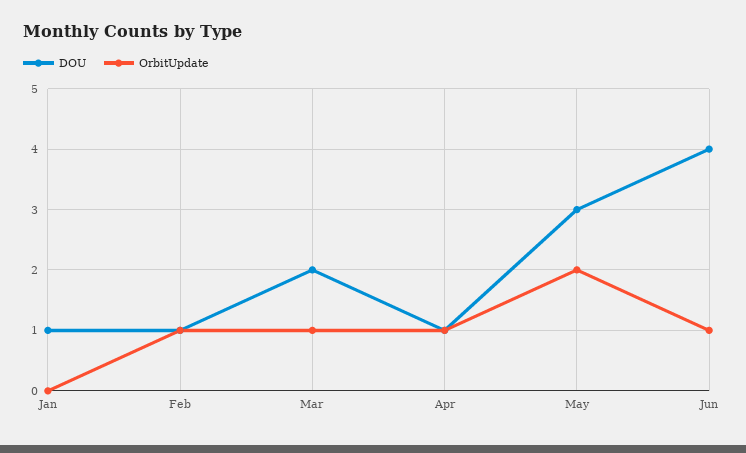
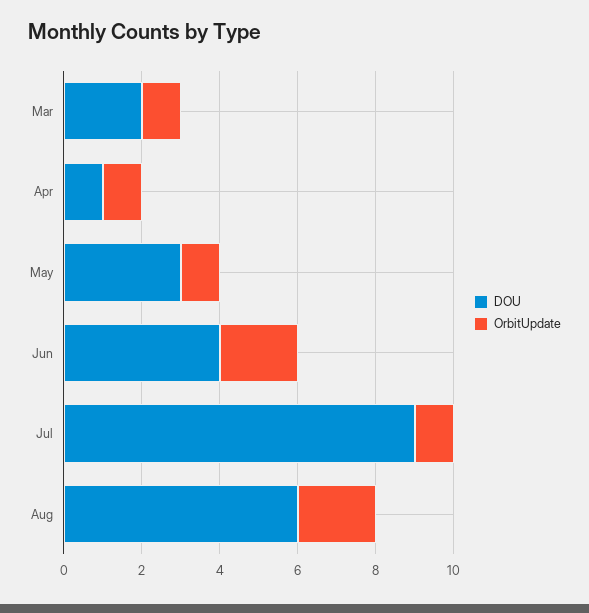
DOU, Jan: 1 -> none
OrbitUpdate, Jan: 0 -> none
DOU, Feb: 1 -> none
OrbitUpdate, Feb: 1 -> none
OrbitUpdate, May: 2 -> 1
OrbitUpdate, Jun: 1 -> 2
DOU, Jul: none -> 9
OrbitUpdate, Jul: none -> 1
DOU, Aug: none -> 6
OrbitUpdate, Aug: none -> 2

